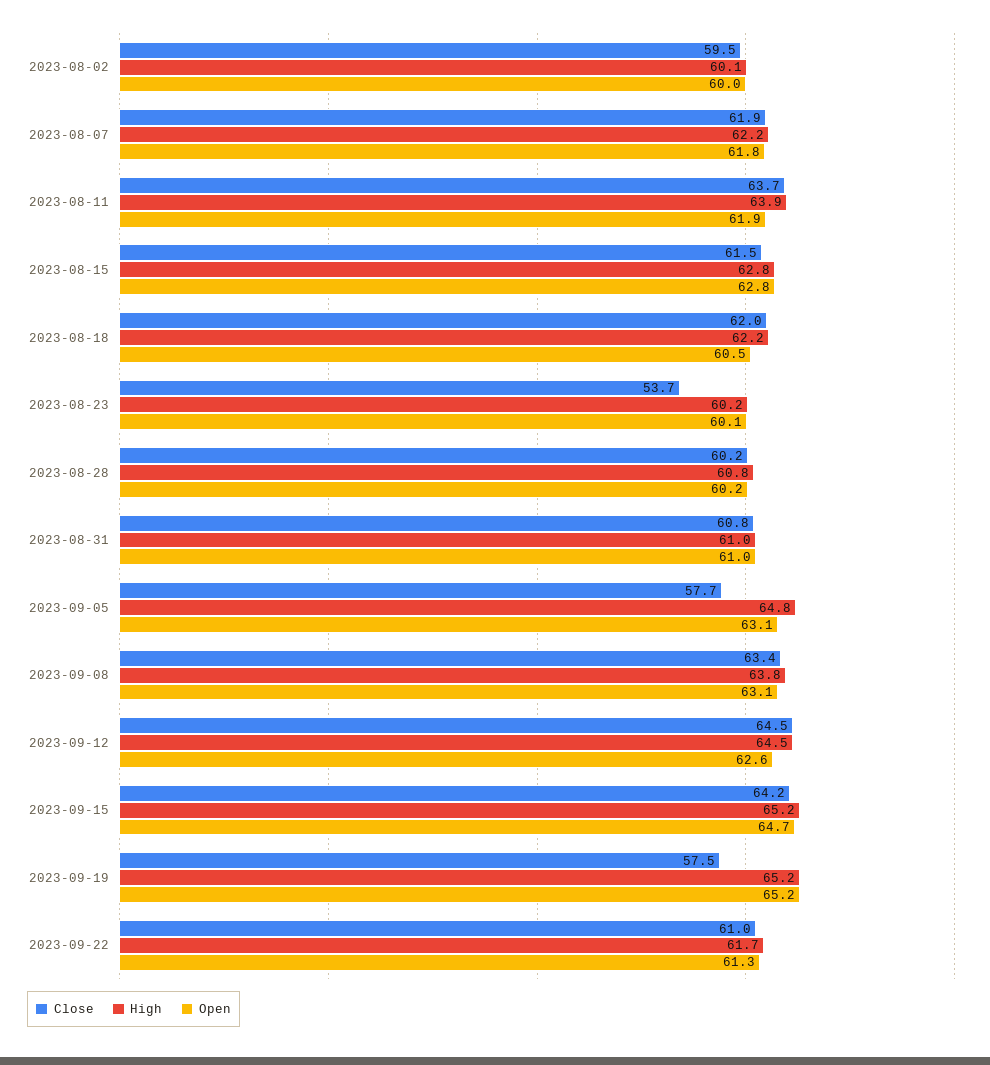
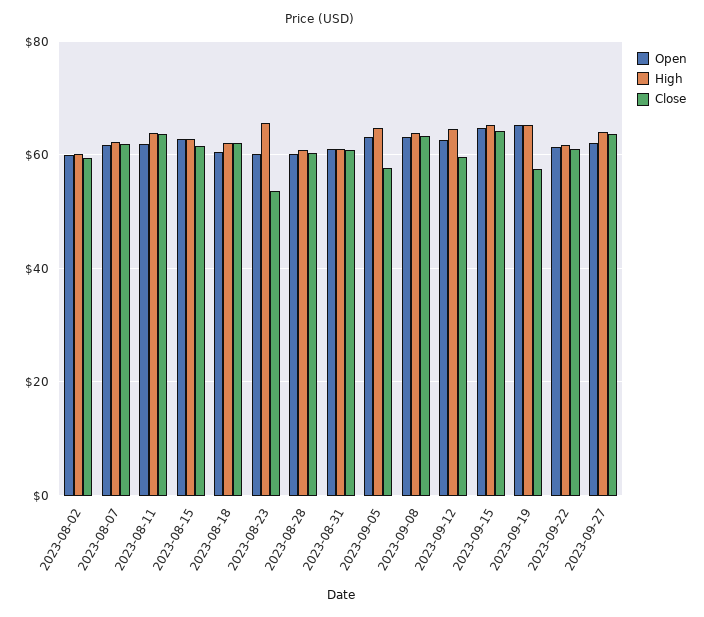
High, 2023-08-23: 60.2 -> 66
Close, 2023-09-12: 64.5 -> 60
Open, 2023-09-27: none -> 62
High, 2023-09-27: none -> 64
Close, 2023-09-27: none -> 64

